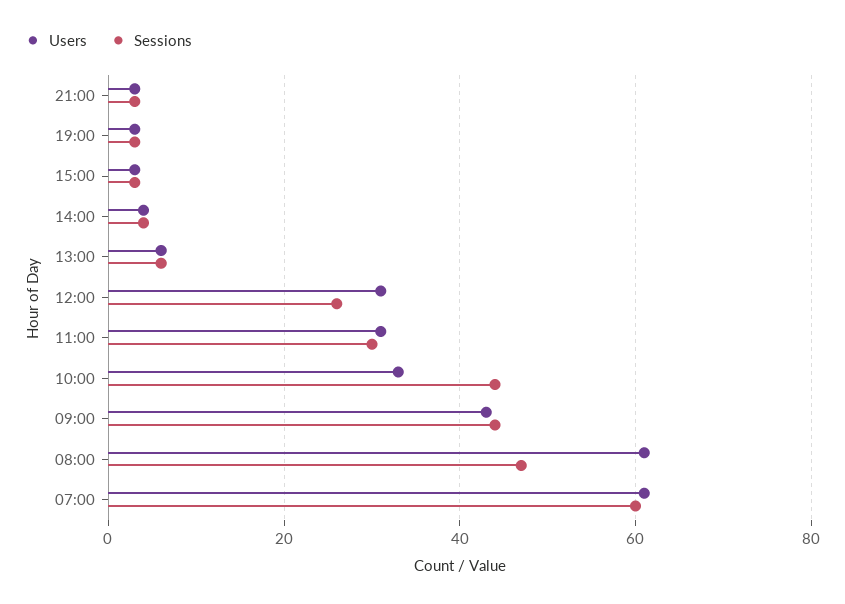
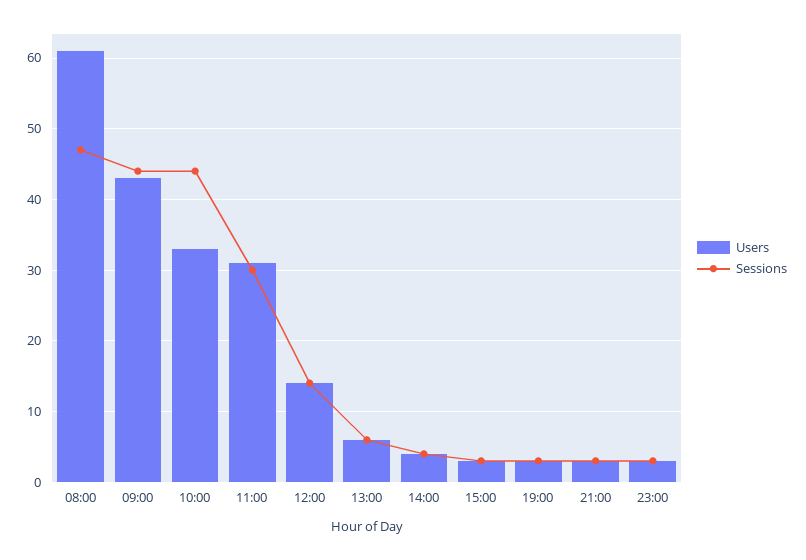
Users, 12:00: 30 -> 14
Sessions, 12:00: 25 -> 14
Users, 07:00: 60 -> none
Sessions, 07:00: 60 -> none
Users, 23:00: none -> 3
Sessions, 23:00: none -> 3

